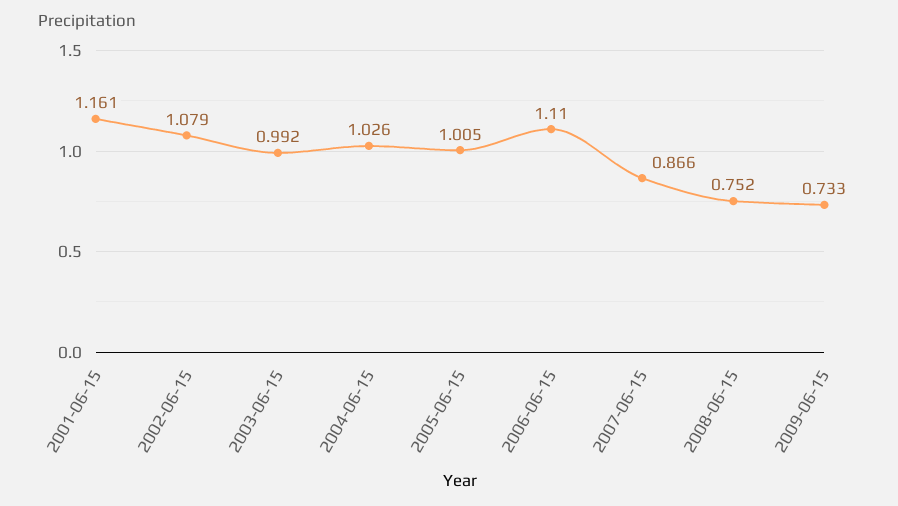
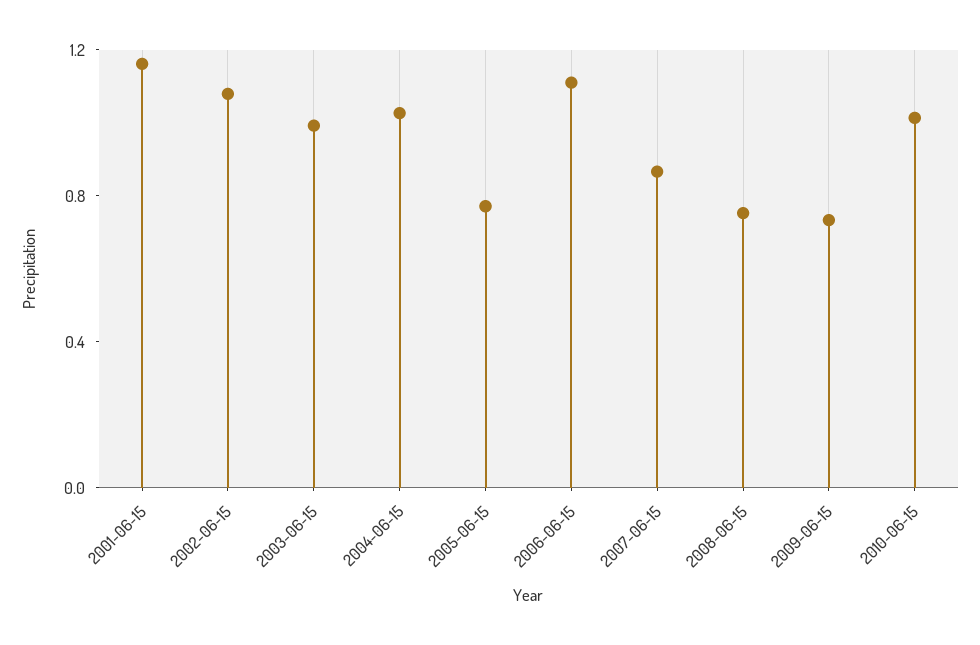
2005-06-15: 1.005 -> 0.8
2010-06-15: none -> 1

